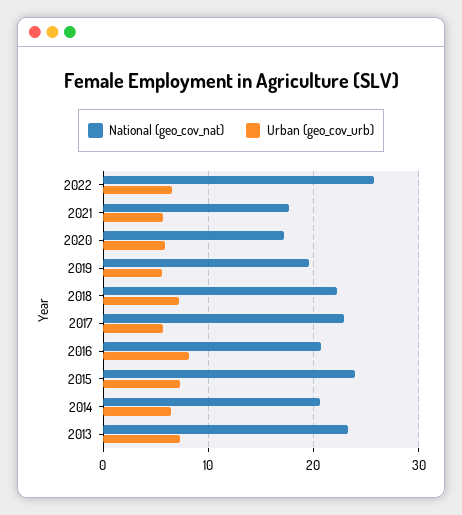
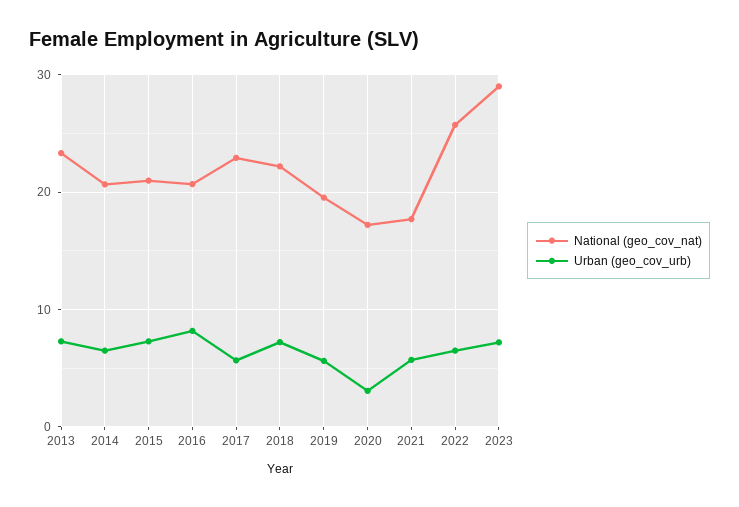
Urban (geo_cov_urb), 2020: 6 -> 3
National (geo_cov_nat), 2015: 24 -> 21
National (geo_cov_nat), 2023: none -> 29
Urban (geo_cov_urb), 2023: none -> 7

